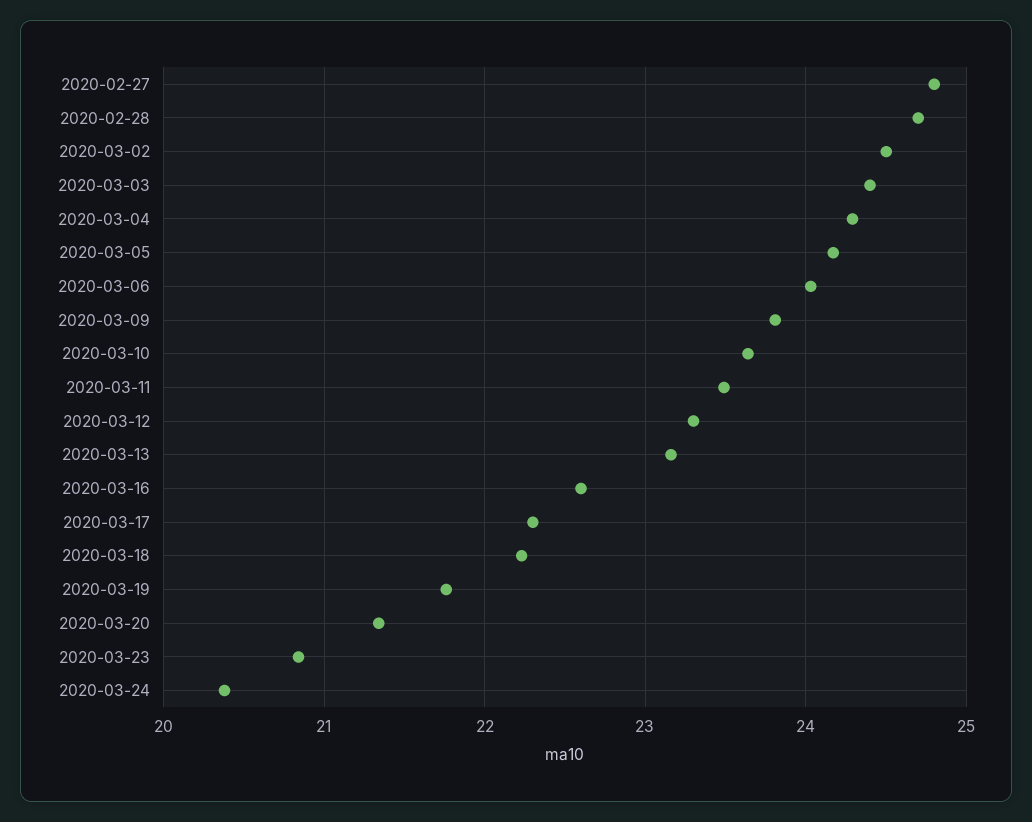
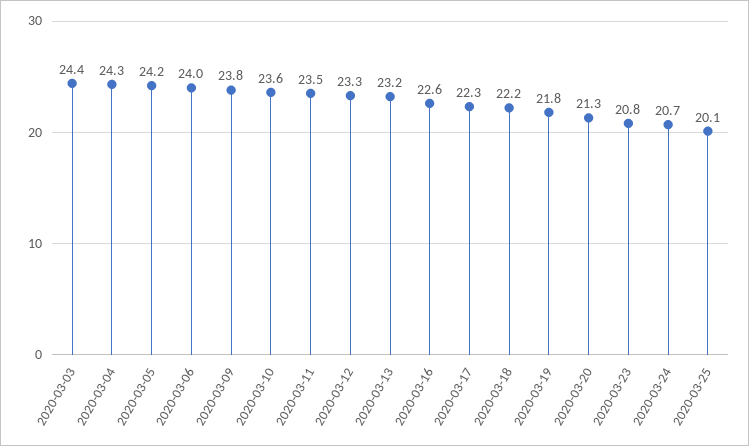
2020-02-27: 24.8 -> none
2020-02-28: 24.7 -> none
2020-03-02: 24.5 -> none
2020-03-24: 20.4 -> 20.7
2020-03-25: none -> 20.1

